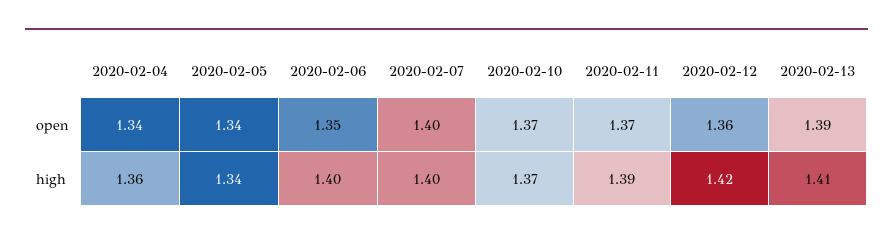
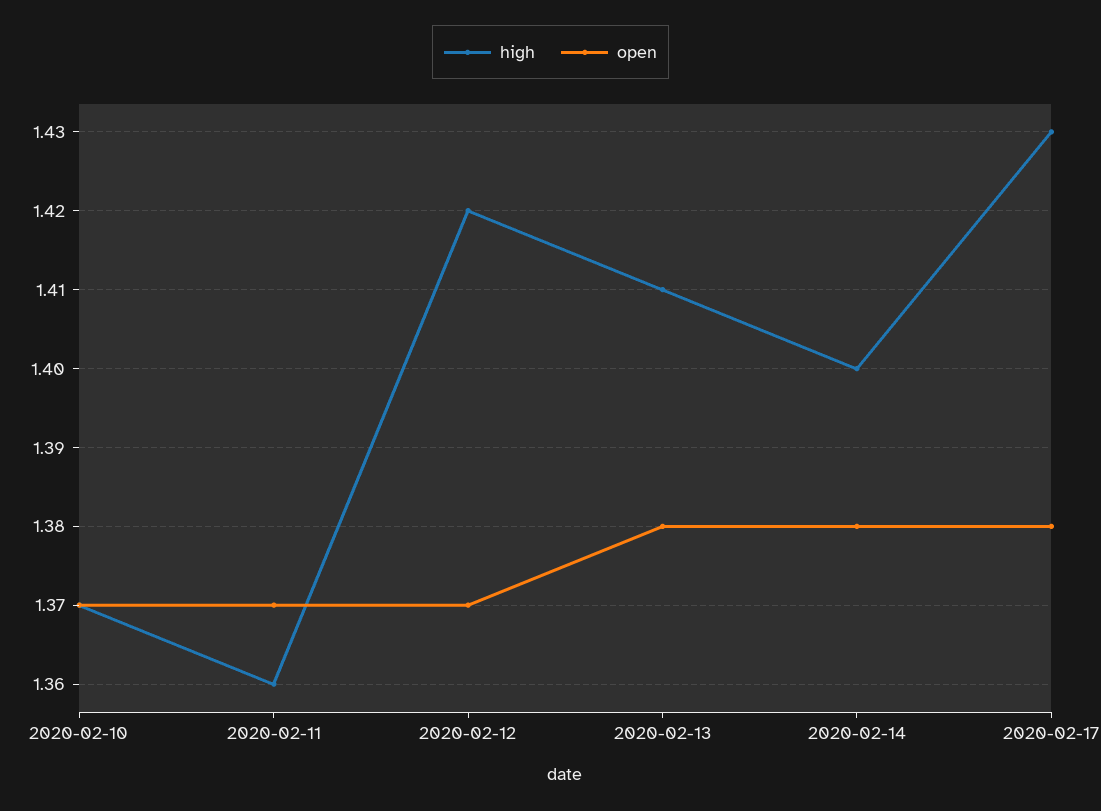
open, 2020-02-04: 1.34 -> none
open, 2020-02-05: 1.34 -> none
open, 2020-02-06: 1.35 -> none
open, 2020-02-07: 1.4 -> none
open, 2020-02-12: 1.36 -> 1.37
open, 2020-02-13: 1.39 -> 1.38
high, 2020-02-04: 1.36 -> none
high, 2020-02-05: 1.34 -> none
high, 2020-02-06: 1.4 -> none
high, 2020-02-07: 1.4 -> none
high, 2020-02-11: 1.39 -> 1.36
high, 2020-02-14: none -> 1.4
open, 2020-02-14: none -> 1.38
high, 2020-02-17: none -> 1.43
open, 2020-02-17: none -> 1.38

